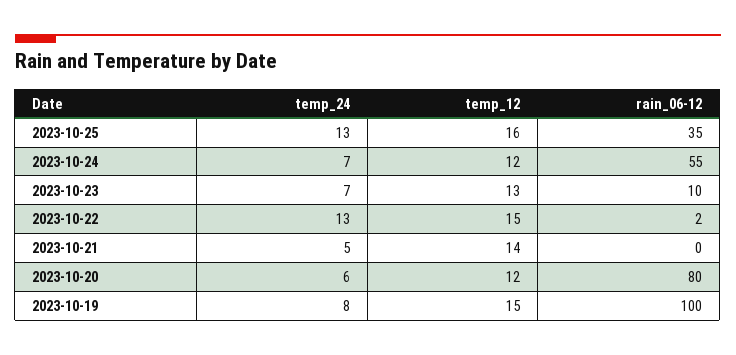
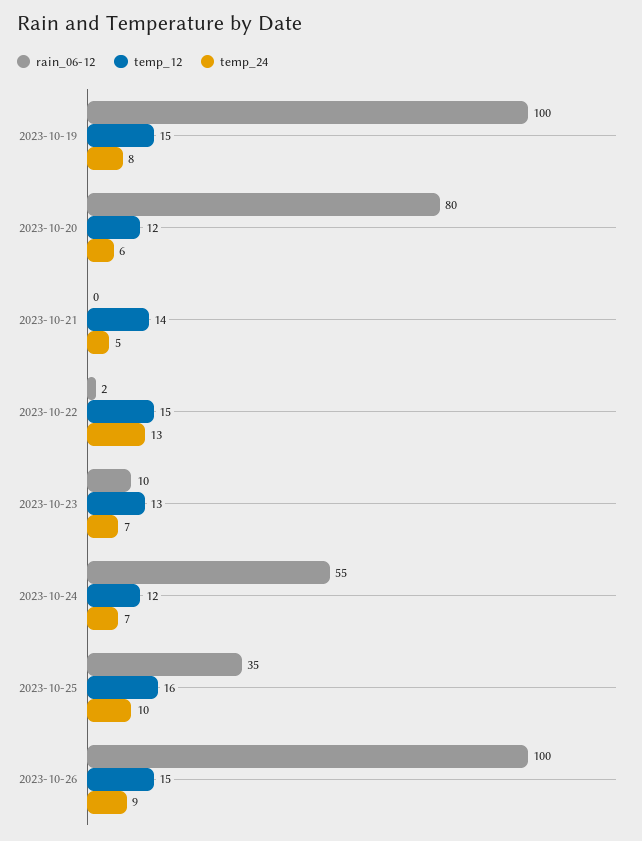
temp_24, 2023-10-25: 13 -> 10
rain_06-12, 2023-10-26: none -> 100
temp_12, 2023-10-26: none -> 15
temp_24, 2023-10-26: none -> 9

